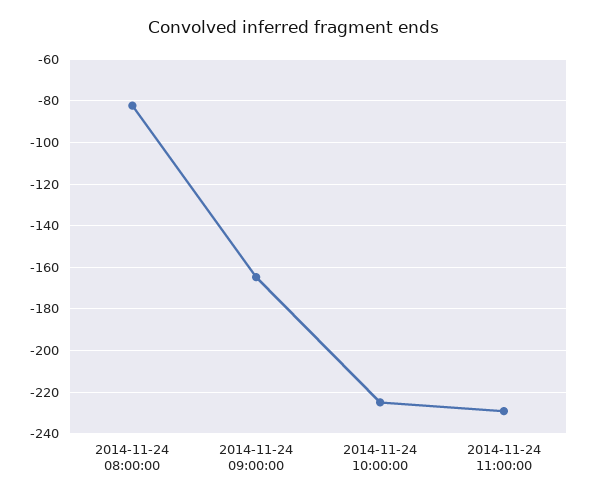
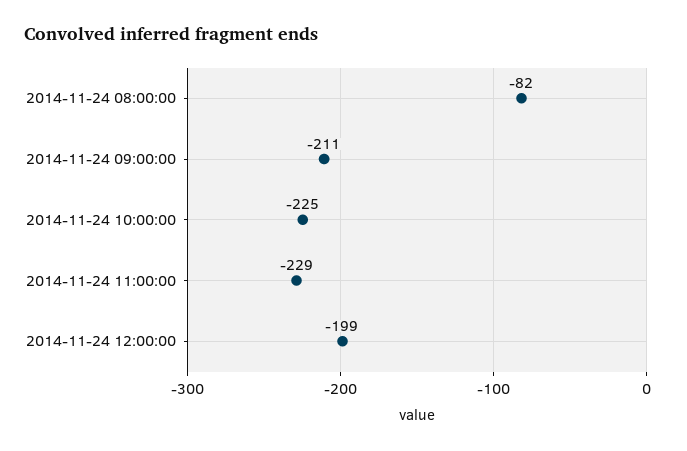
2014-11-24 09:00:00: -165 -> -211
2014-11-24 12:00:00: none -> -199

